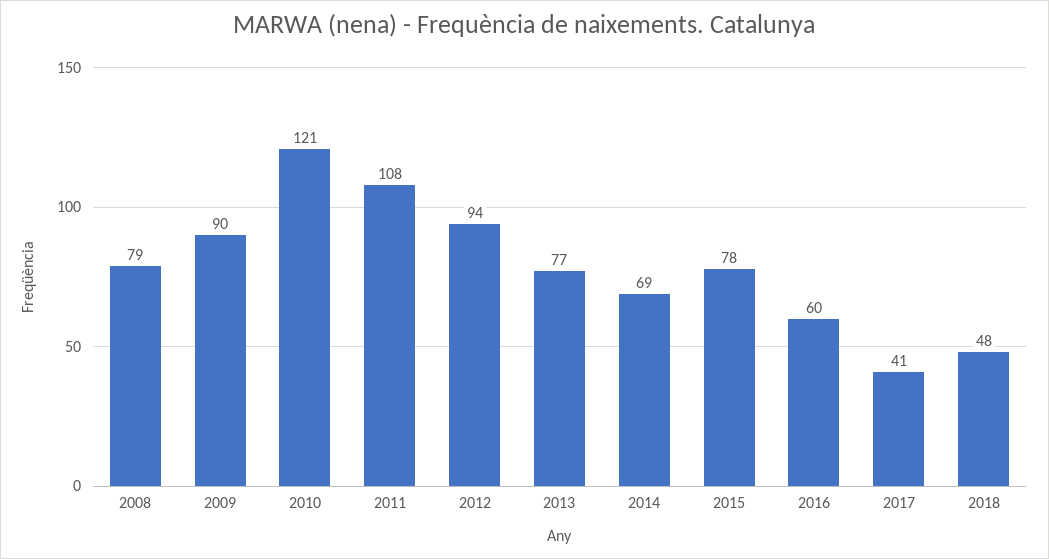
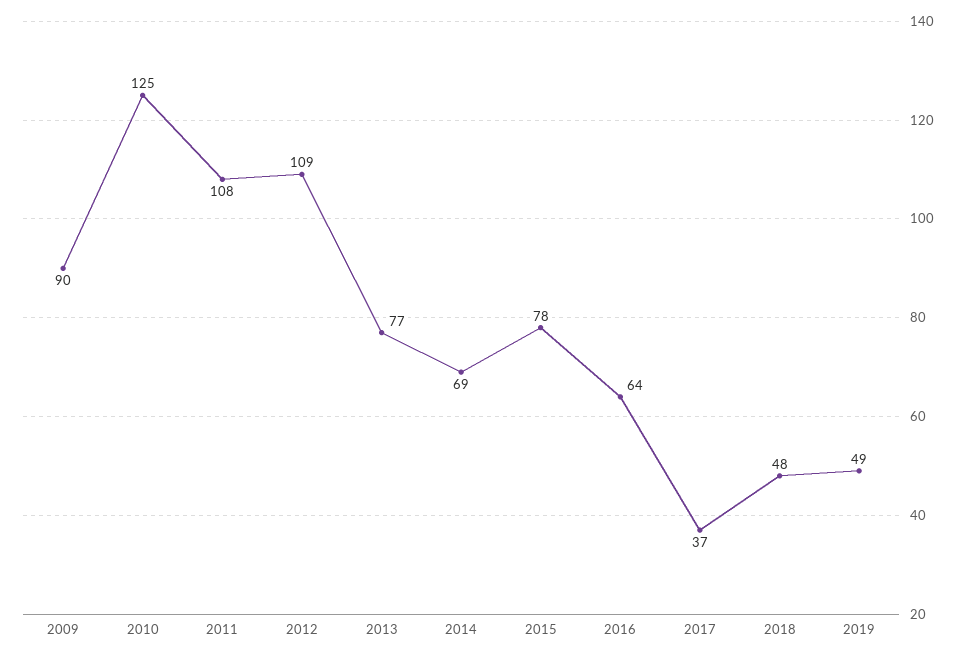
2008: 79 -> none
2010: 121 -> 125
2012: 94 -> 109
2016: 60 -> 64
2017: 41 -> 37
2019: none -> 49

